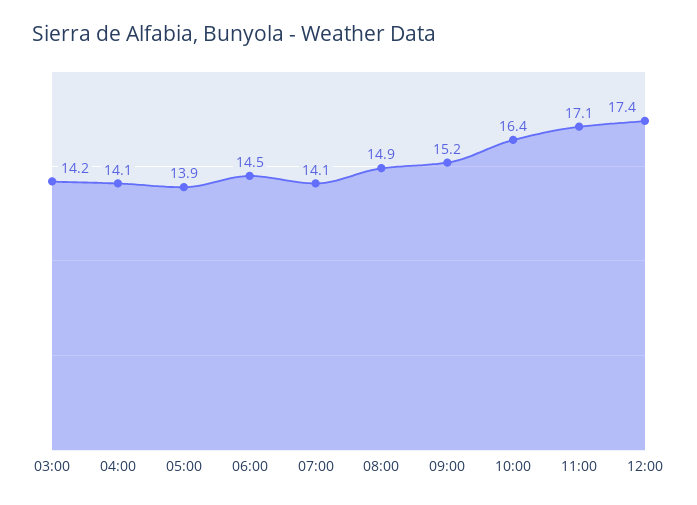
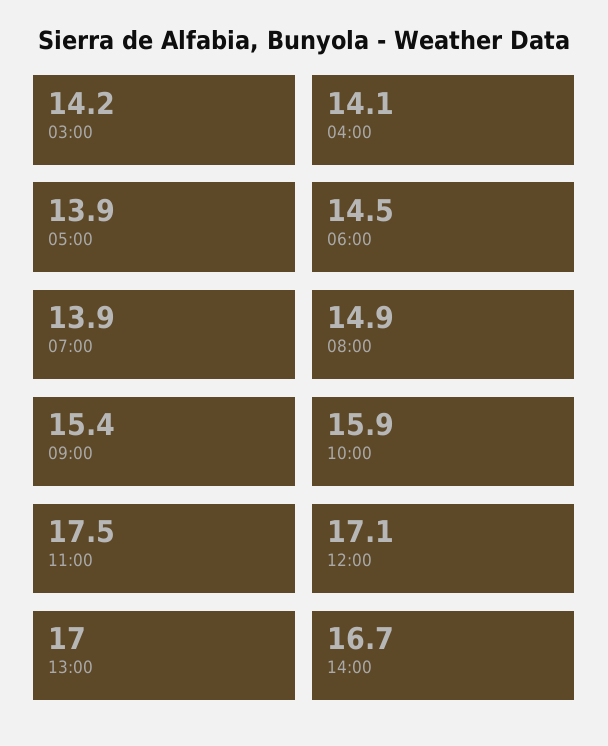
07:00: 14.1 -> 13.9
09:00: 15.2 -> 15.4
10:00: 16.4 -> 15.9
11:00: 17.1 -> 17.5
12:00: 17.4 -> 17.1
13:00: none -> 17
14:00: none -> 16.7

